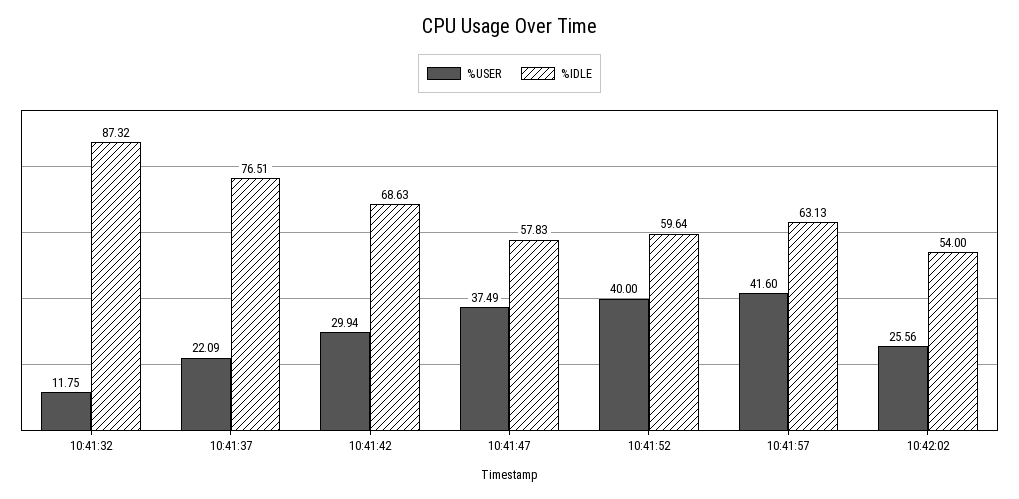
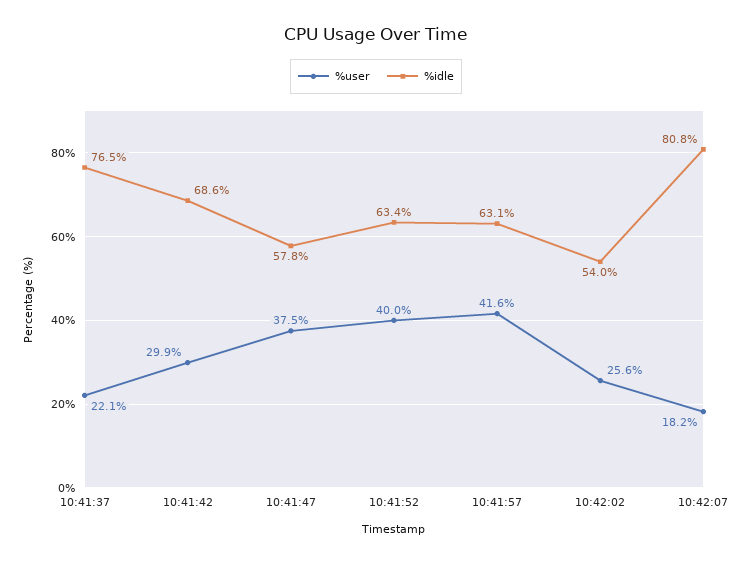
%USER, 10:41:32: 11.75 -> none
%IDLE, 10:41:32: 87.32 -> none
%IDLE, 10:41:52: 59.64 -> 63.4
%USER, 10:42:07: none -> 18.2
%IDLE, 10:42:07: none -> 80.8

